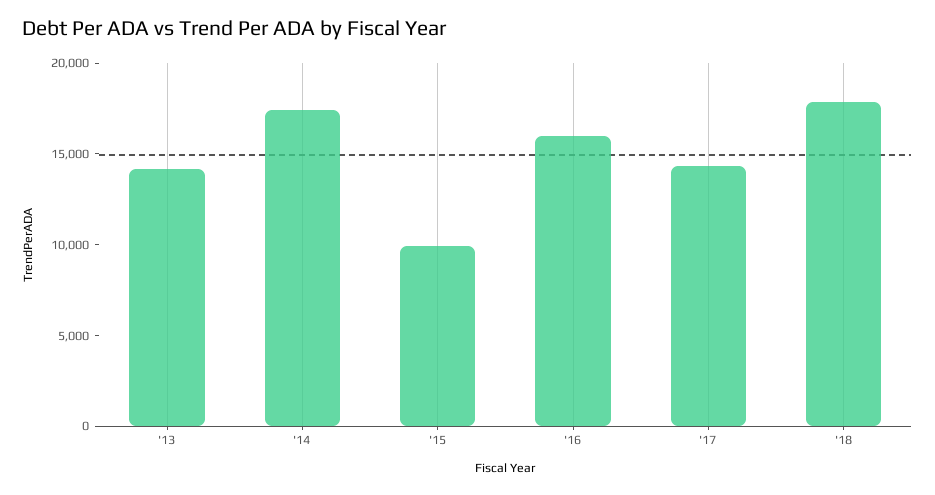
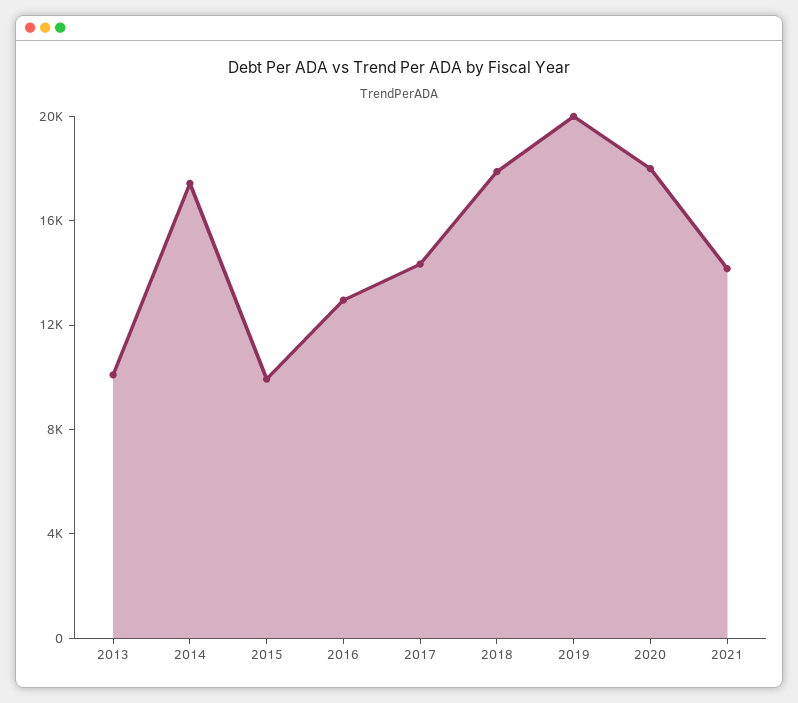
'13: 14000 -> 10000
'16: 16000 -> 13000
2019: none -> 20000
2020: none -> 18000
2021: none -> 14000

